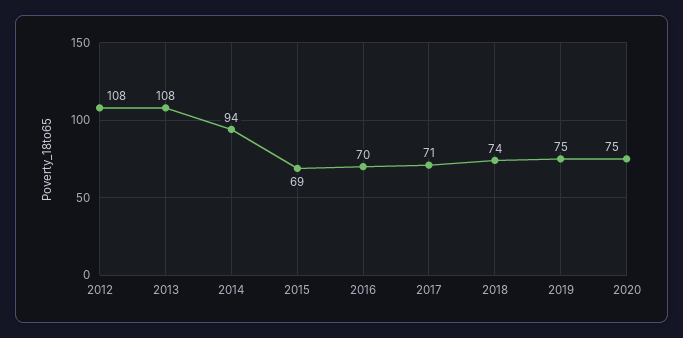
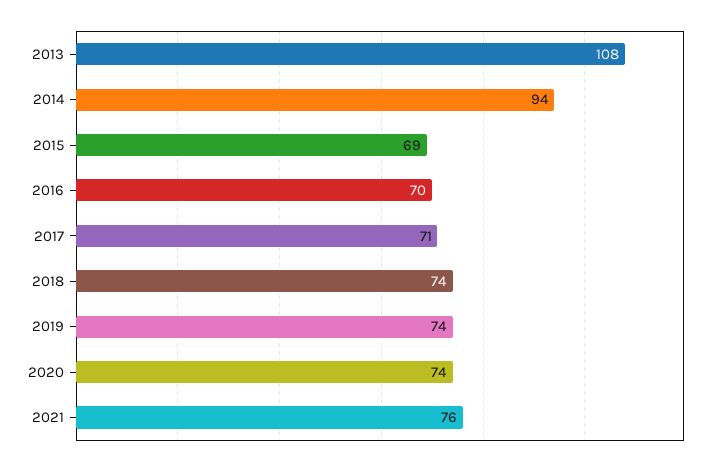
2012: 108 -> none
2019: 75 -> 74
2020: 75 -> 74
2021: none -> 76

